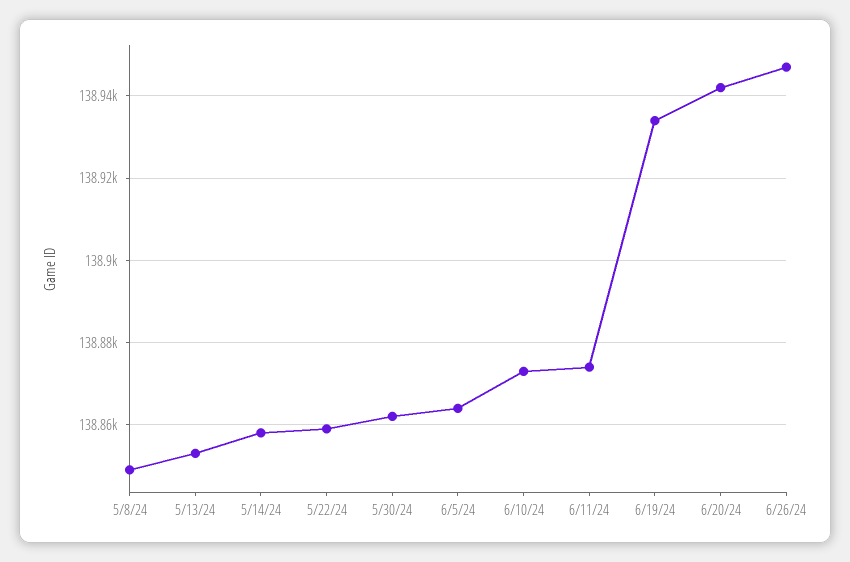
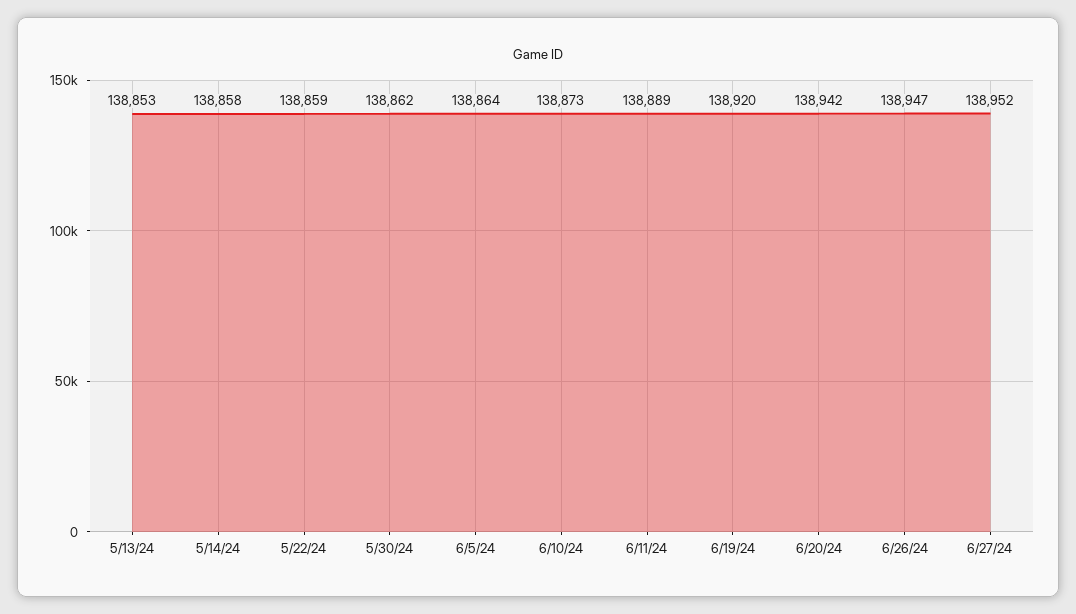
5/8/24: 138850 -> none
6/11/24: 138875 -> 138889
6/19/24: 138935 -> 138920
6/27/24: none -> 138952

